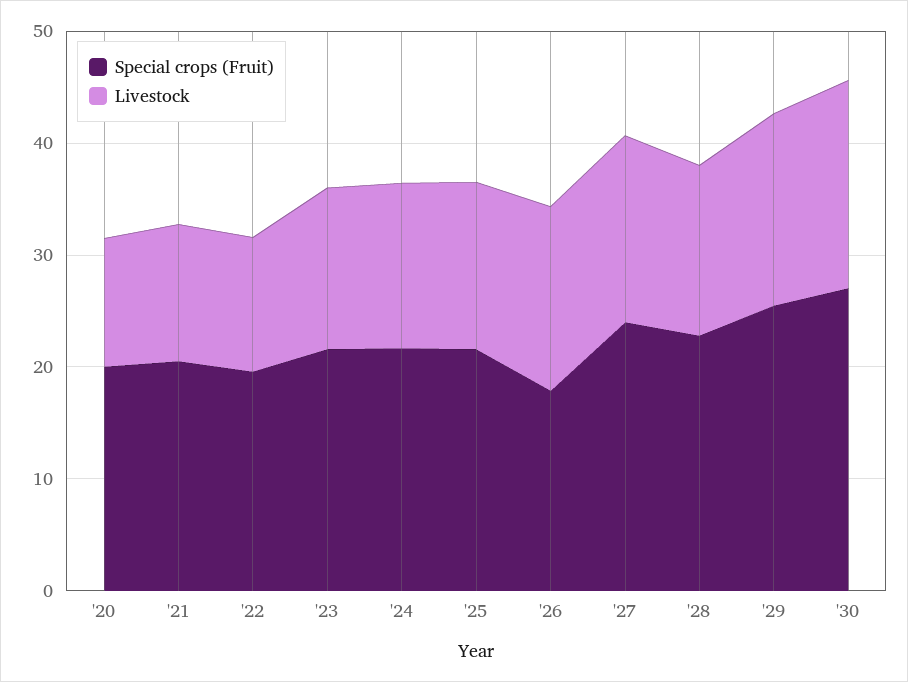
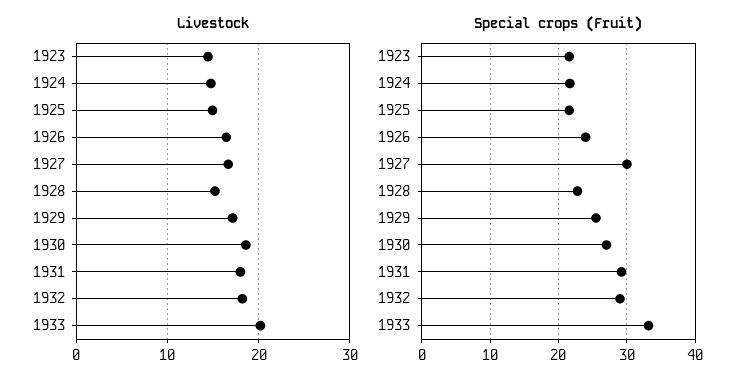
Special crops (Fruit), '20: 20 -> none
Livestock, '20: 12 -> none
Special crops (Fruit), '21: 20 -> none
Livestock, '21: 12 -> none
Special crops (Fruit), '22: 20 -> none
Livestock, '22: 12 -> none
Special crops (Fruit), '26: 18 -> 24
Special crops (Fruit), '27: 24 -> 30
Livestock, 1931: none -> 18
Livestock, 1932: none -> 18
Livestock, 1933: none -> 20
Special crops (Fruit), 1931: none -> 29
Special crops (Fruit), 1932: none -> 29
Special crops (Fruit), 1933: none -> 33

